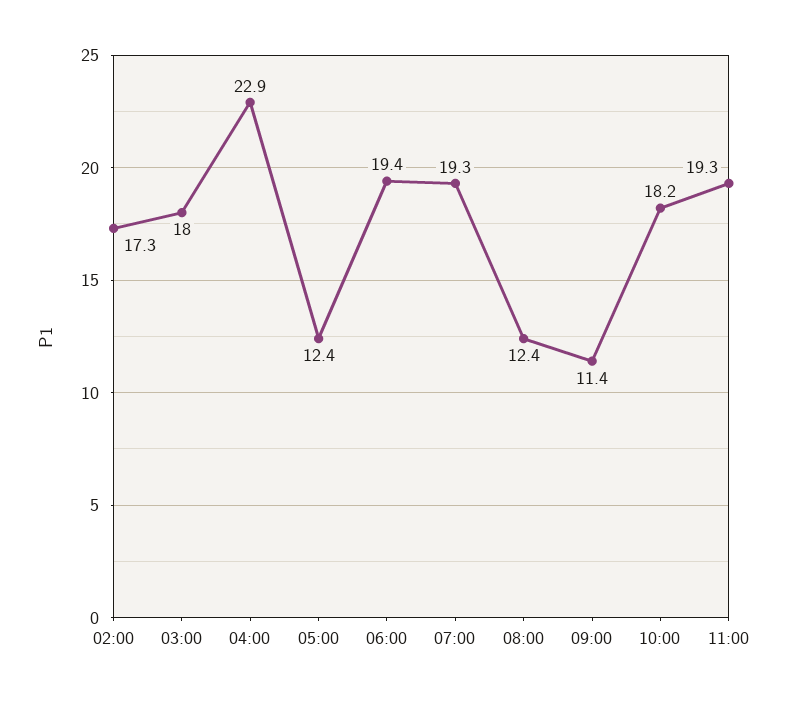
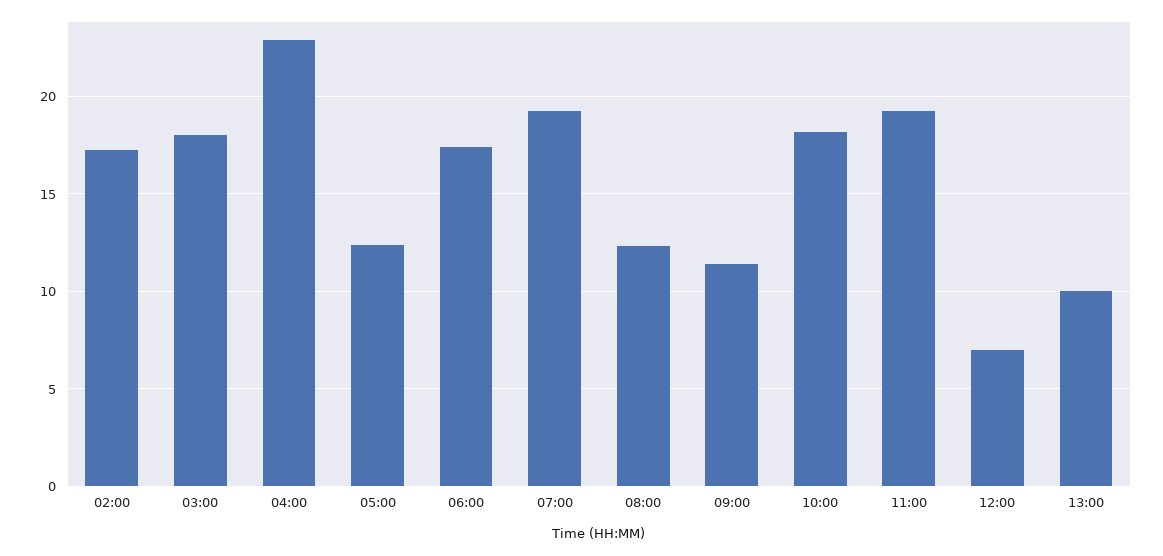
06:00: 19.4 -> 17.5
12:00: none -> 7
13:00: none -> 10

